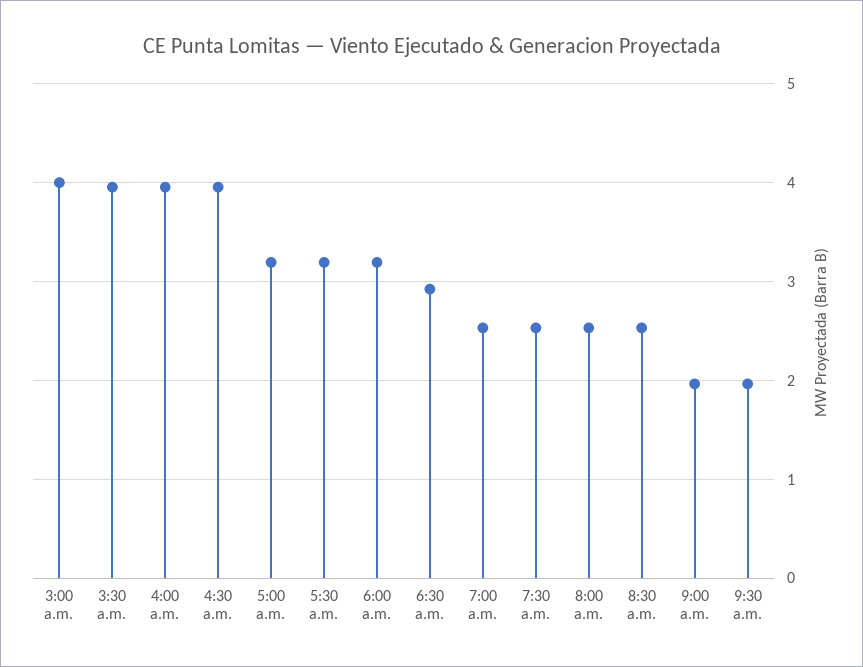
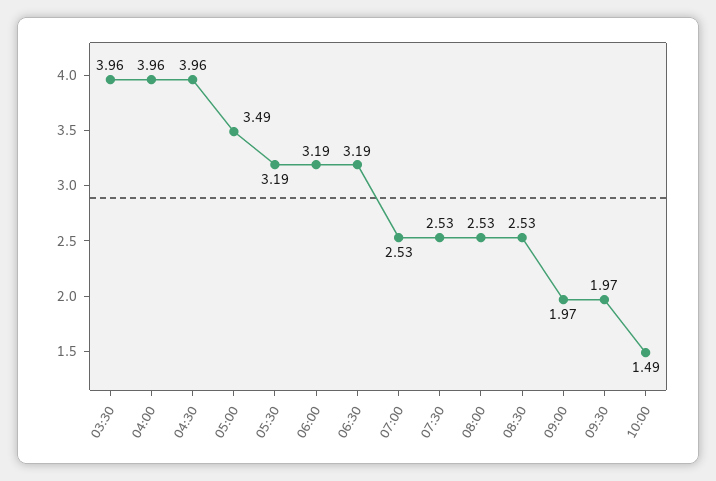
3:00 a.m.: 4 -> none
5:00 a.m.: 3.2 -> 3.49
6:30 a.m.: 2.9 -> 3.19
10:00: none -> 1.49

